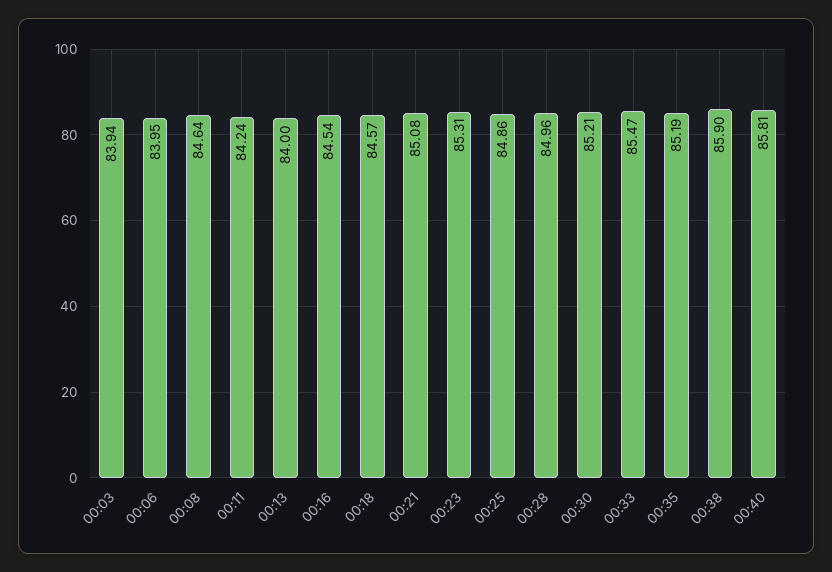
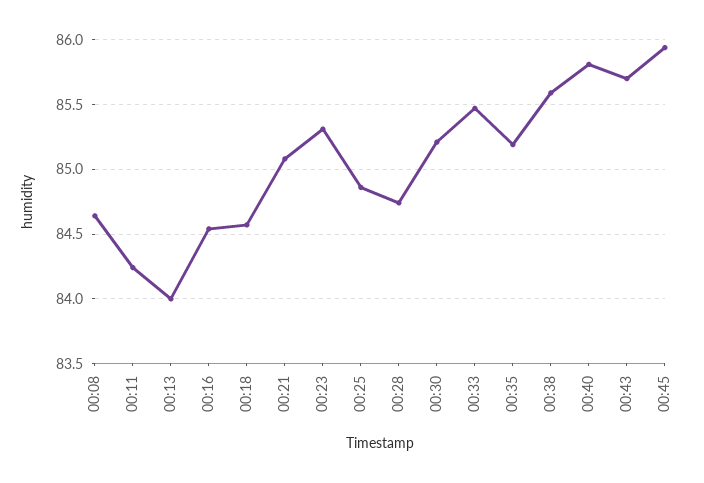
00:03: 83.94 -> none
00:06: 83.95 -> none
00:28: 84.96 -> 84.75
00:38: 85.9 -> 85.6
00:43: none -> 85.7
00:45: none -> 85.95

